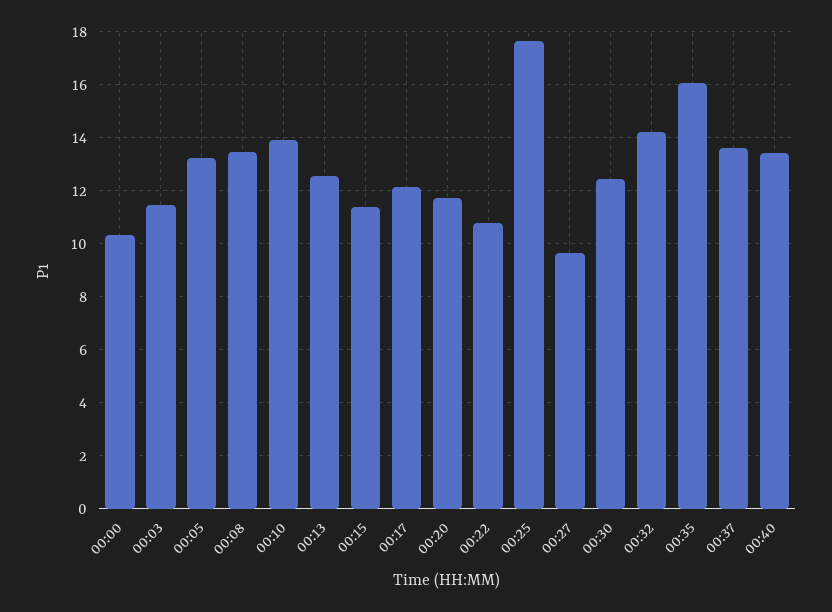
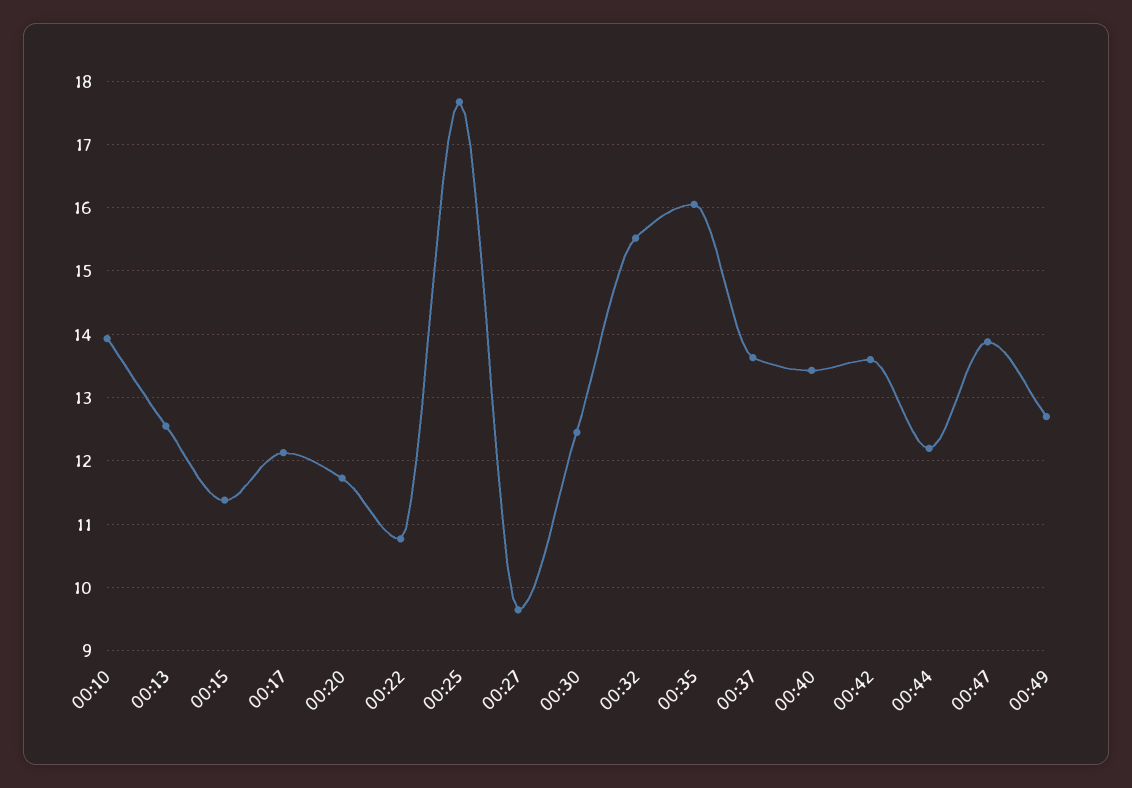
00:00: 10.25 -> none
00:03: 11.5 -> none
00:05: 13.25 -> none
00:08: 13.5 -> none
00:32: 14.25 -> 15.5
00:42: none -> 13.6
00:44: none -> 12.2
00:47: none -> 13.9
00:49: none -> 12.7

